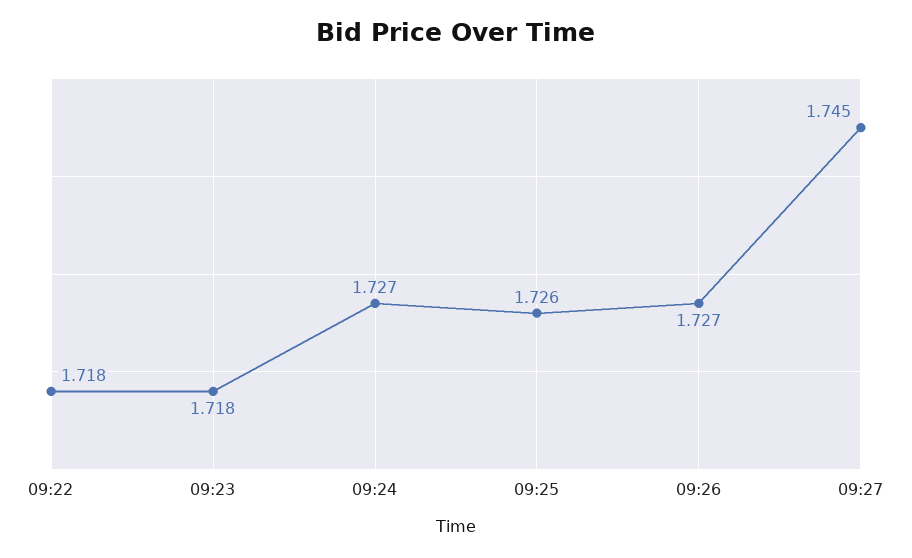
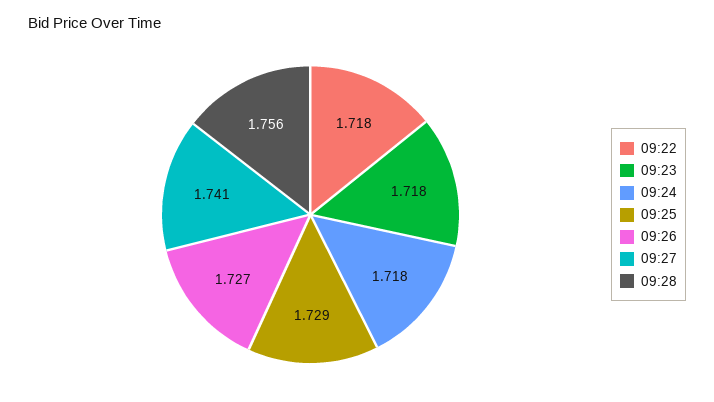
09:24: 1.727 -> 1.718
09:25: 1.726 -> 1.729
09:27: 1.745 -> 1.741
09:28: none -> 1.756

